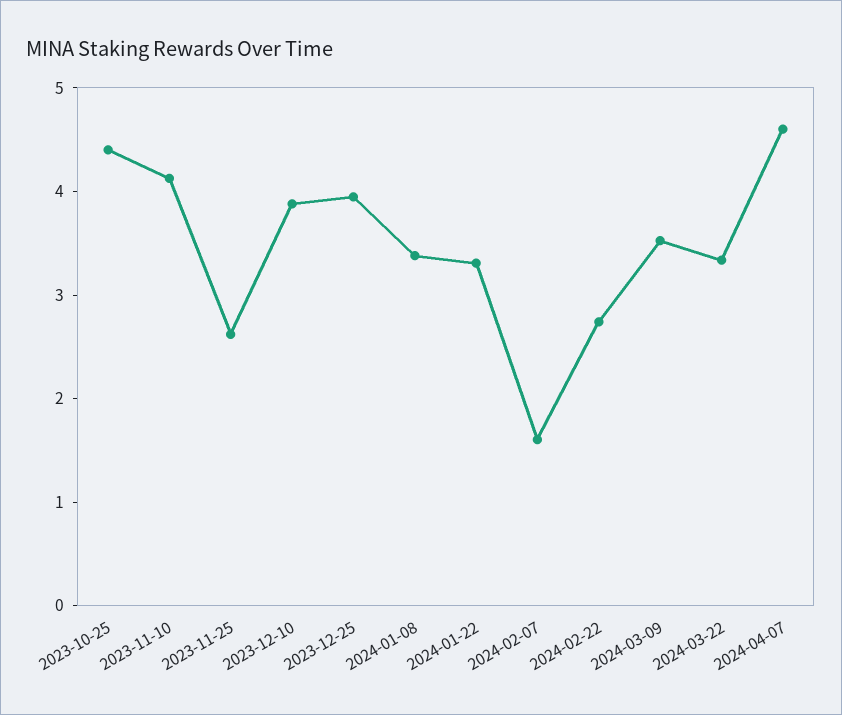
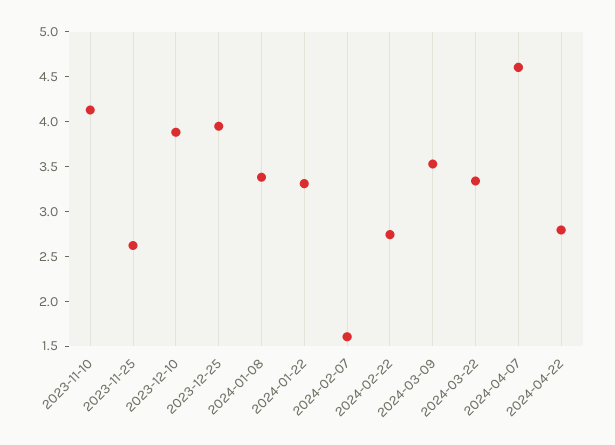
2023-10-25: 4.4 -> none
2024-04-22: none -> 2.8

